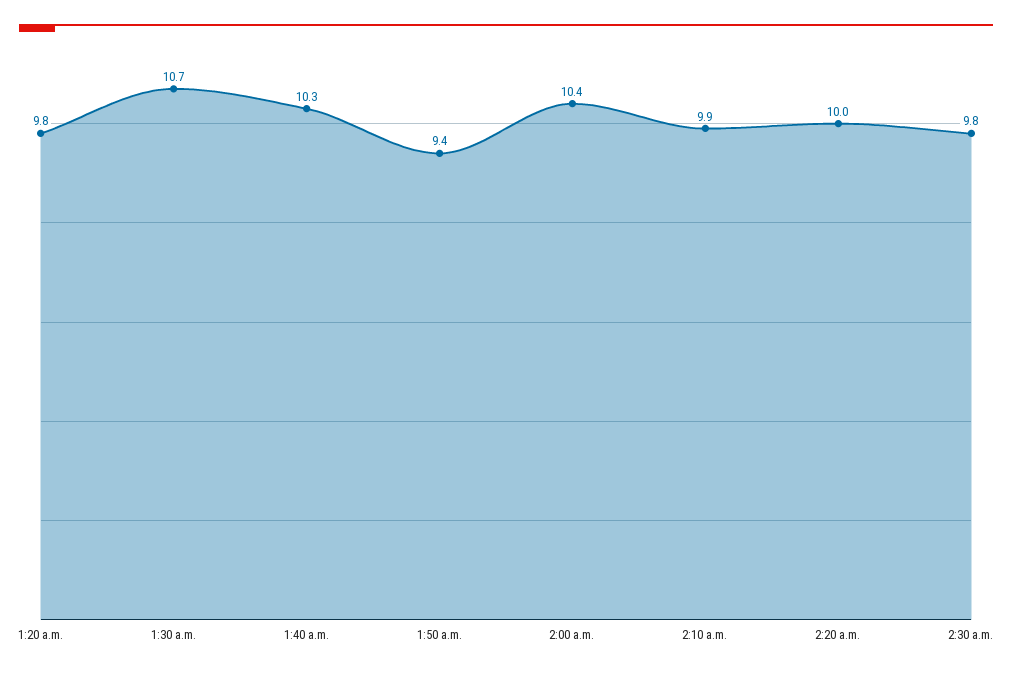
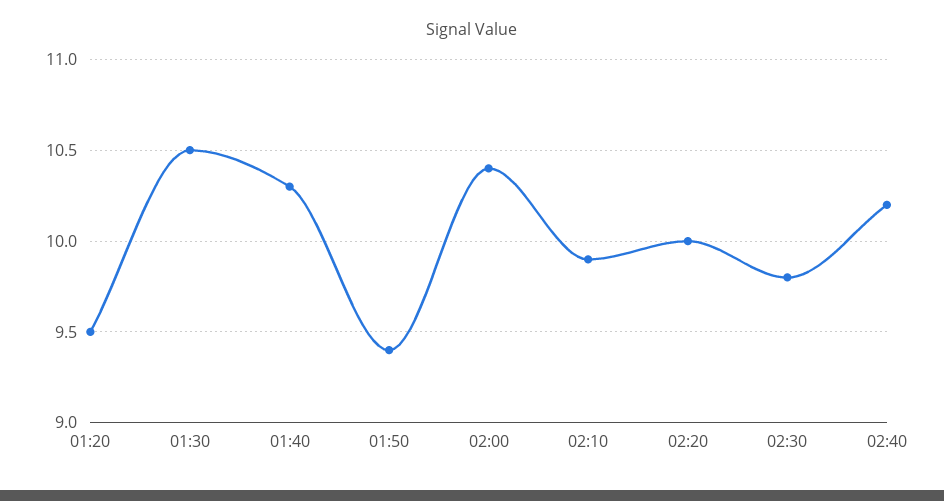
1:20 a.m.: 9.8 -> 9.5
1:30 a.m.: 10.7 -> 10.5
02:40: none -> 10.2

